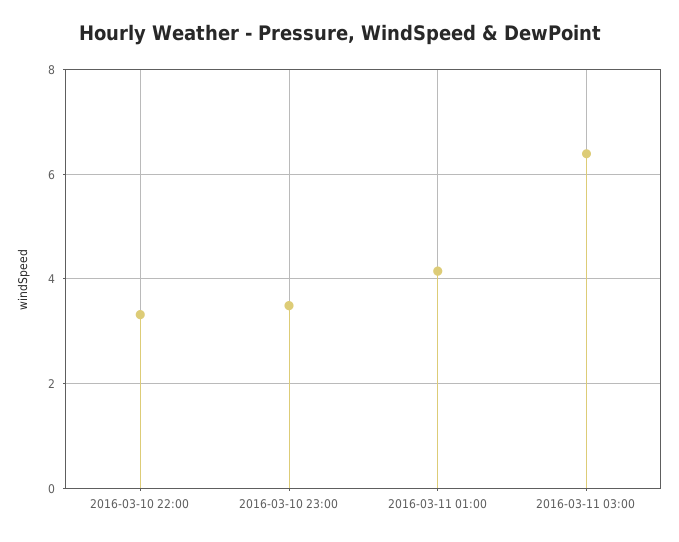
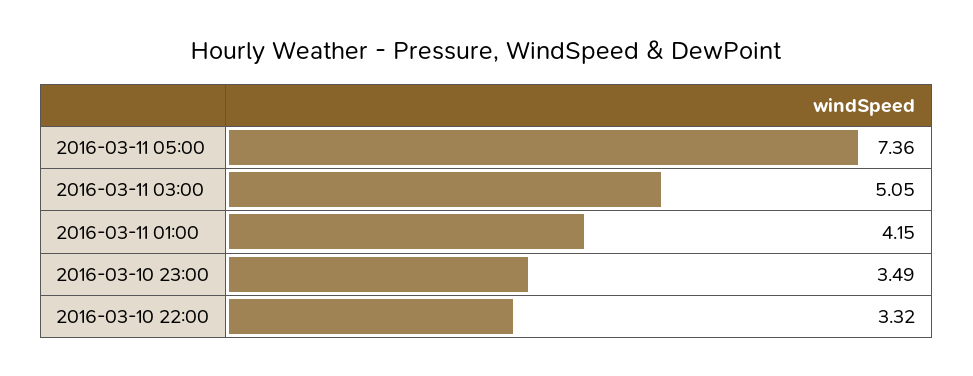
2016-03-11 03:00: 6.4 -> 5.05
2016-03-11 05:00: none -> 7.36

